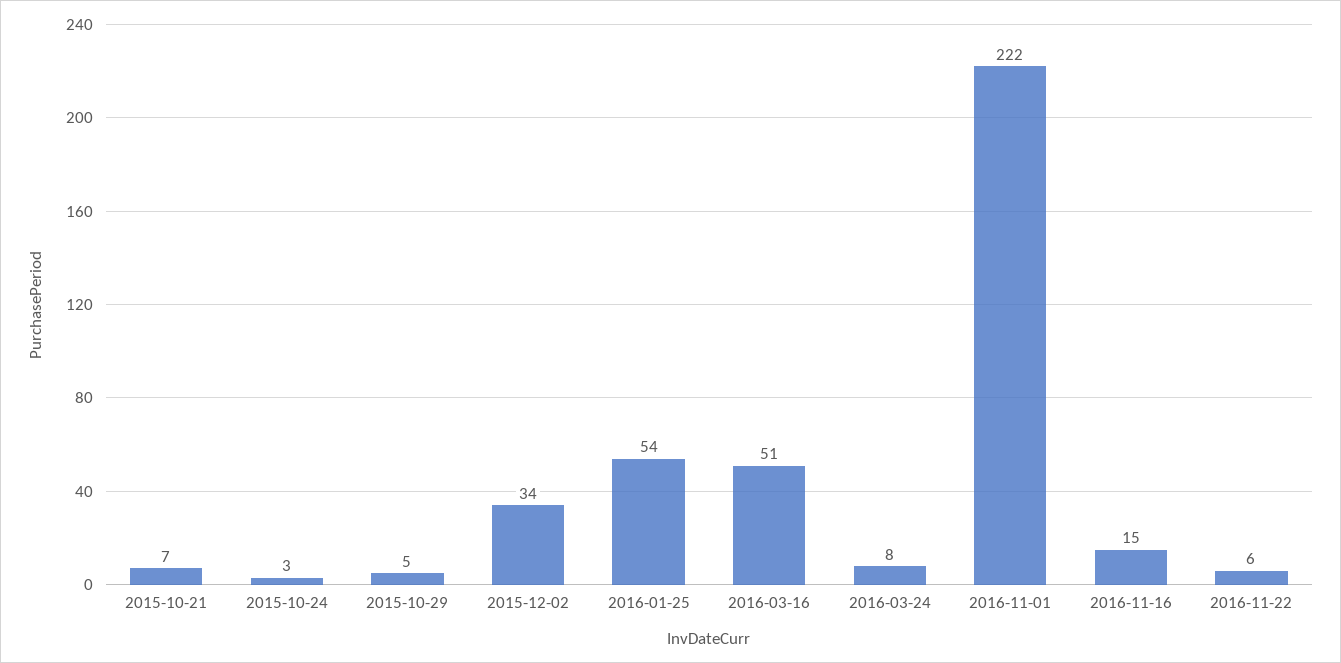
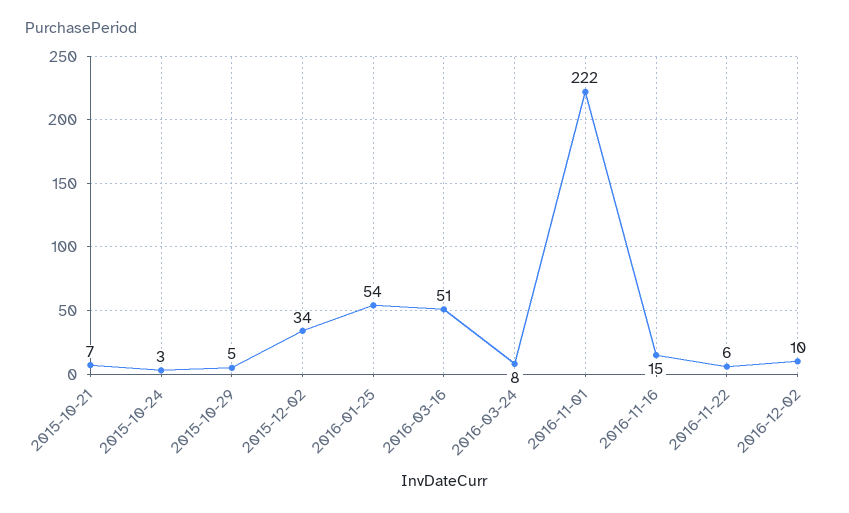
2016-12-02: none -> 10

